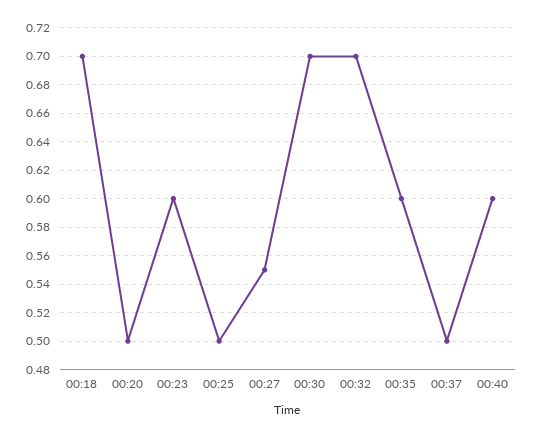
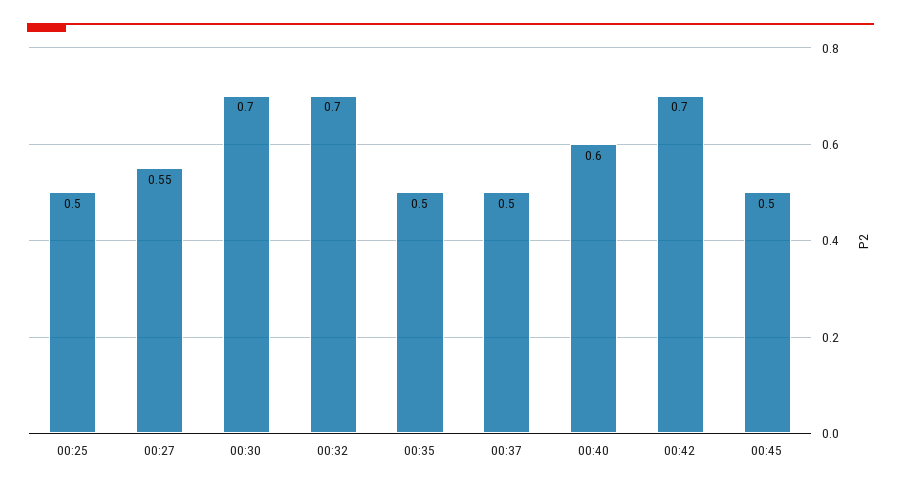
00:18: 0.7 -> none
00:20: 0.5 -> none
00:23: 0.6 -> none
00:35: 0.6 -> 0.5
00:42: none -> 0.7
00:45: none -> 0.5

